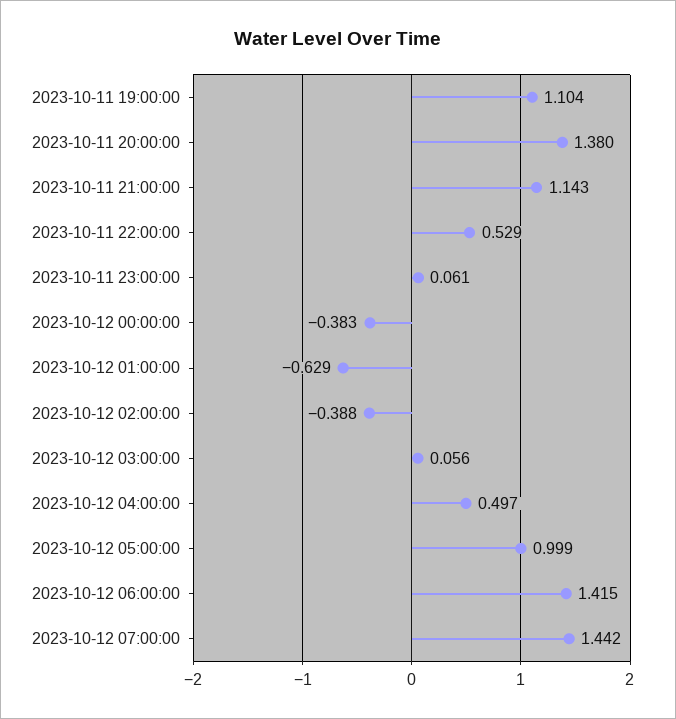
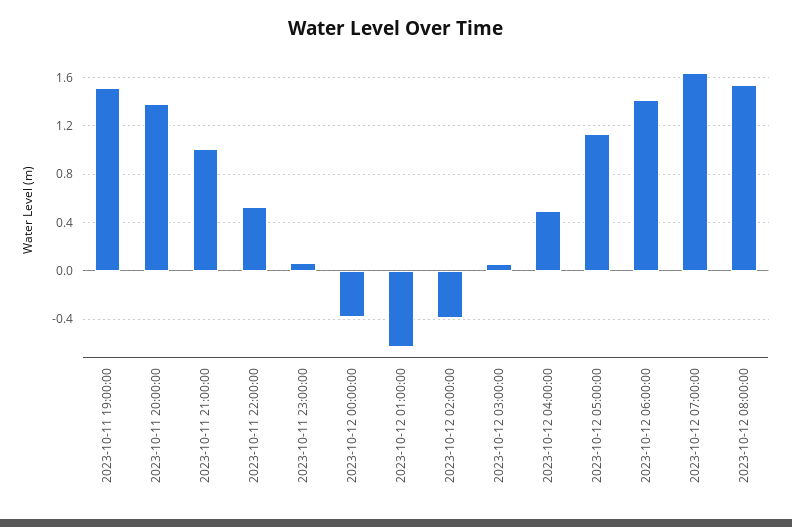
2023-10-11 19:00:00: 1.104 -> 1.5
2023-10-11 21:00:00: 1.143 -> 1
2023-10-12 05:00:00: 0.999 -> 1.15
2023-10-12 07:00:00: 1.442 -> 1.65
2023-10-12 08:00:00: none -> 1.55

